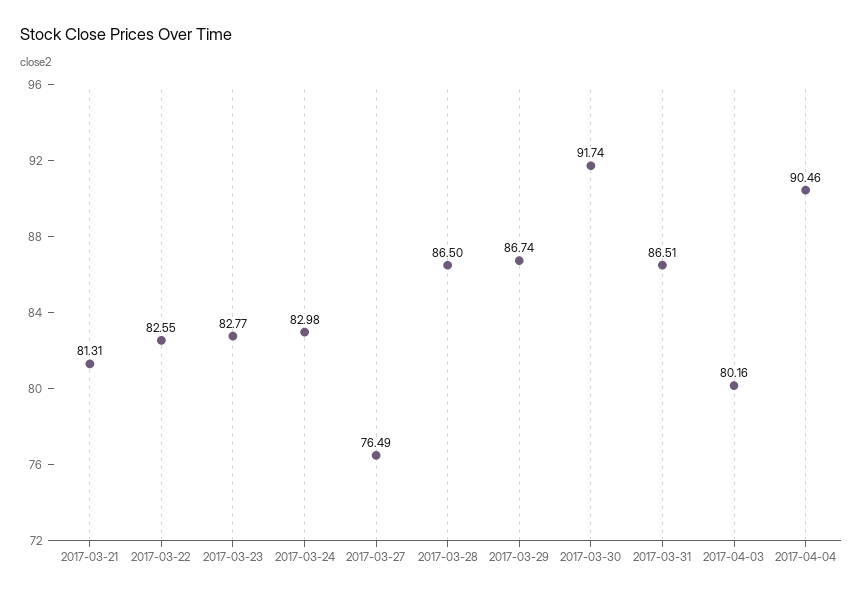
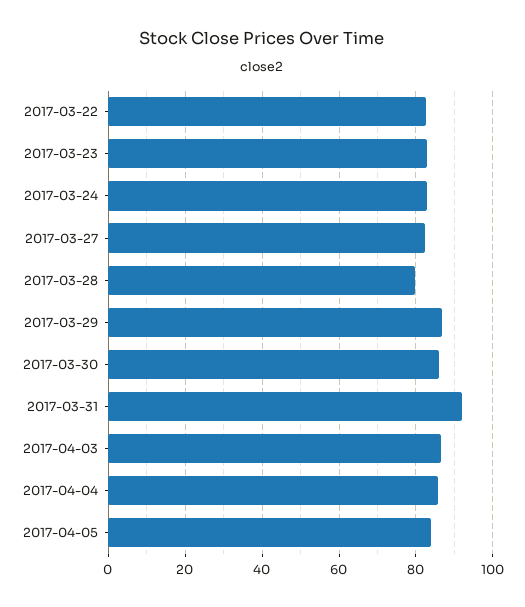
2017-03-21: 81.31 -> none
2017-03-27: 76.49 -> 82
2017-03-28: 86.5 -> 80
2017-03-30: 91.74 -> 86
2017-03-31: 86.51 -> 92
2017-04-03: 80.16 -> 86
2017-04-04: 90.46 -> 86
2017-04-05: none -> 84

